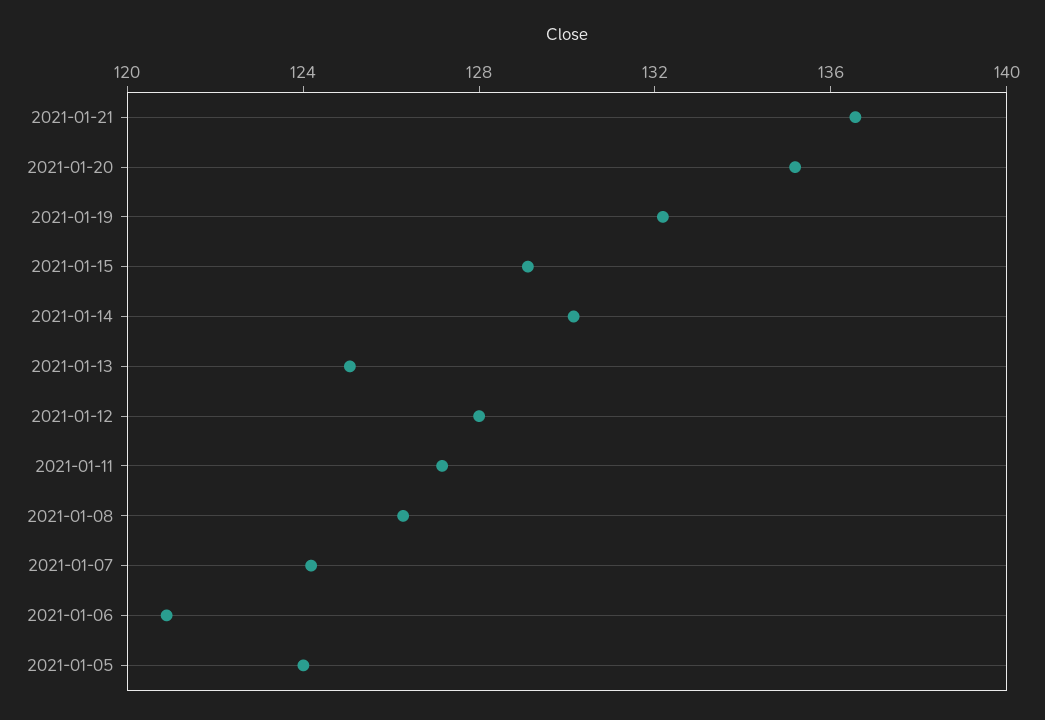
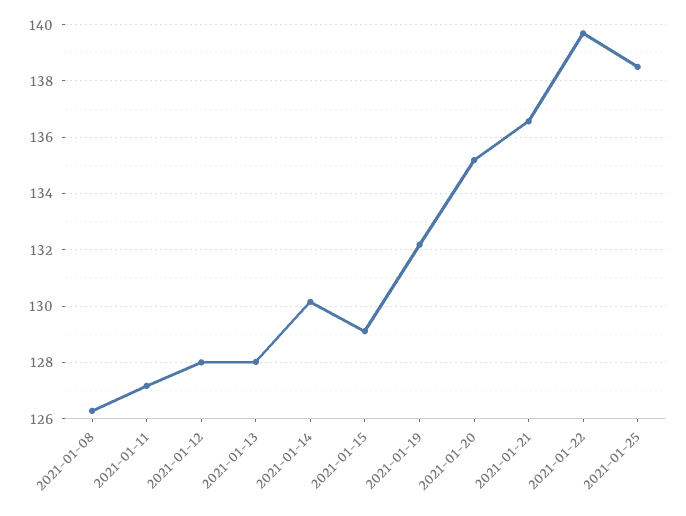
2021-01-13: 125 -> 128
2021-01-07: 124 -> none
2021-01-06: 121 -> none
2021-01-05: 124 -> none
2021-01-22: none -> 139.75
2021-01-25: none -> 138.5

